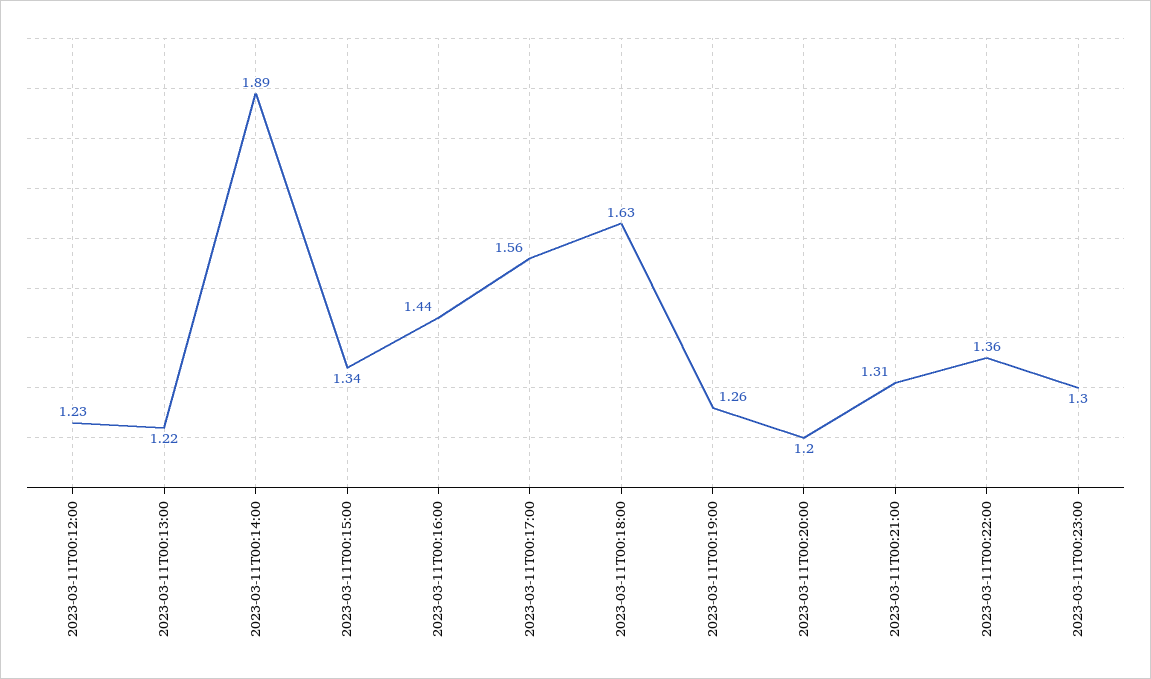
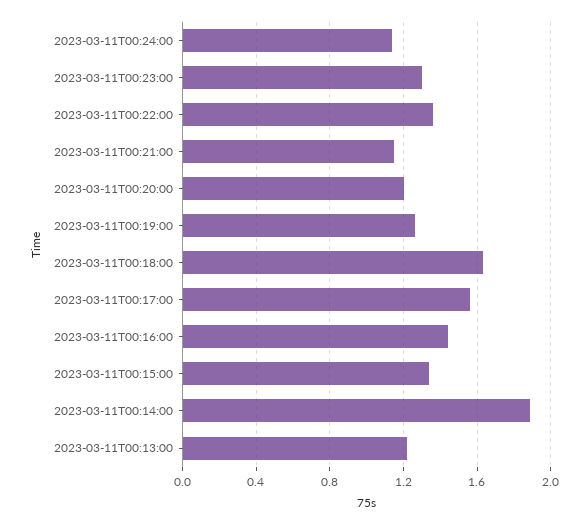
2023-03-11T00:12:00: 1.23 -> none
2023-03-11T00:21:00: 1.31 -> 1.15
2023-03-11T00:24:00: none -> 1.15

